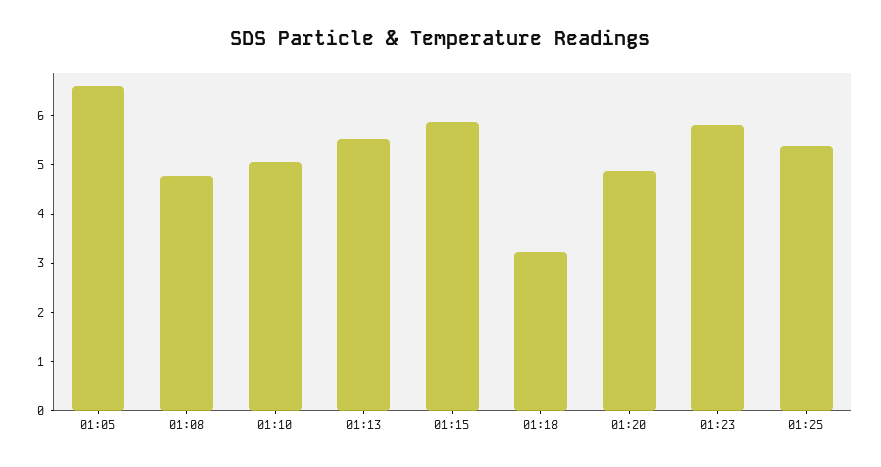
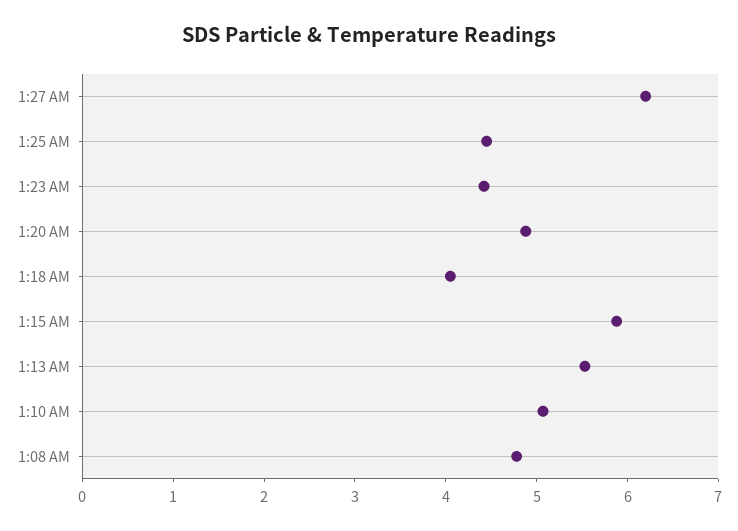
01:05: 6.6 -> none
01:18: 3.2 -> 4
01:23: 5.8 -> 4.4
01:25: 5.4 -> 4.4
1:27 AM: none -> 6.2

